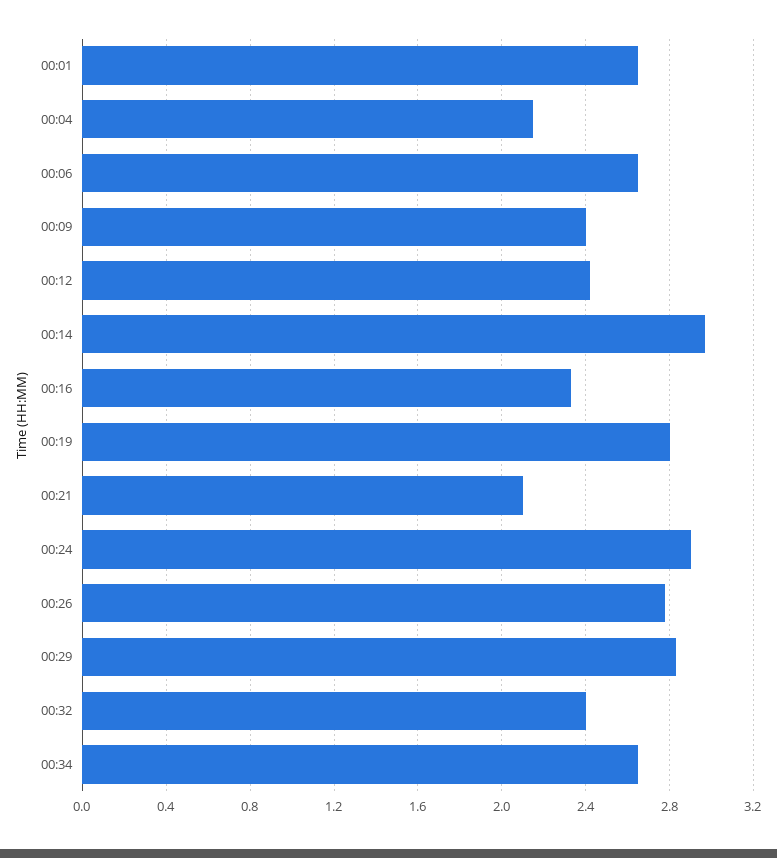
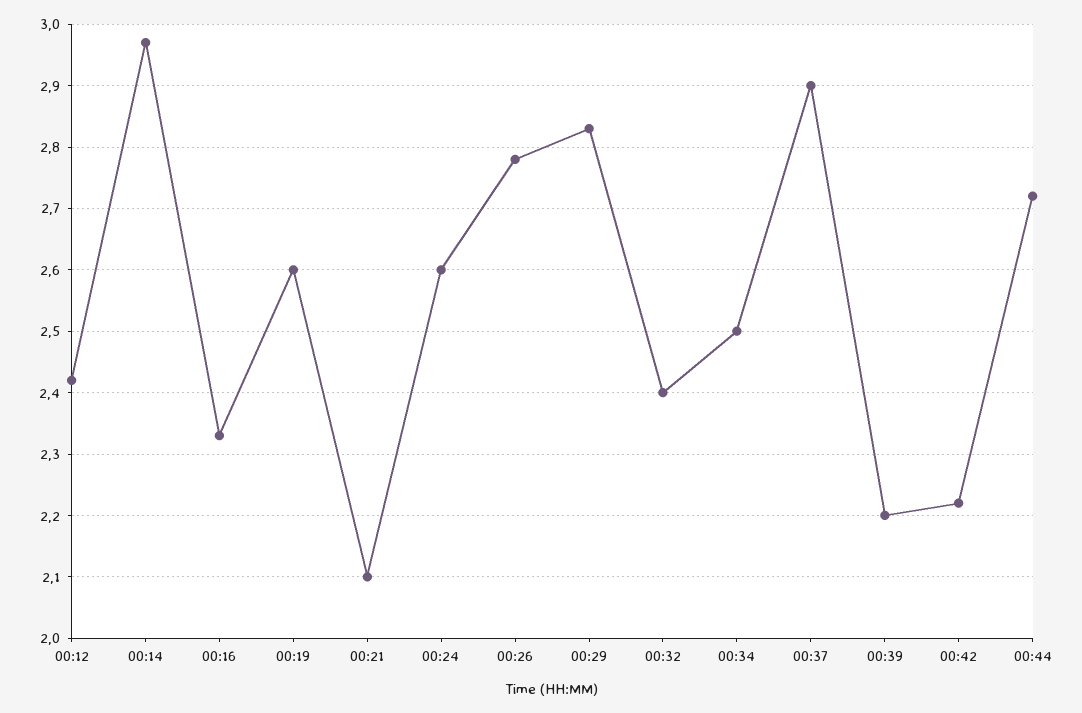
00:01: 2.65 -> none
00:04: 2.15 -> none
00:06: 2.65 -> none
00:09: 2.4 -> none
00:19: 2.8 -> 2.6
00:24: 2.9 -> 2.6
00:34: 2.65 -> 2.5
00:37: none -> 2.9
00:39: none -> 2.2
00:42: none -> 2.22
00:44: none -> 2.72

